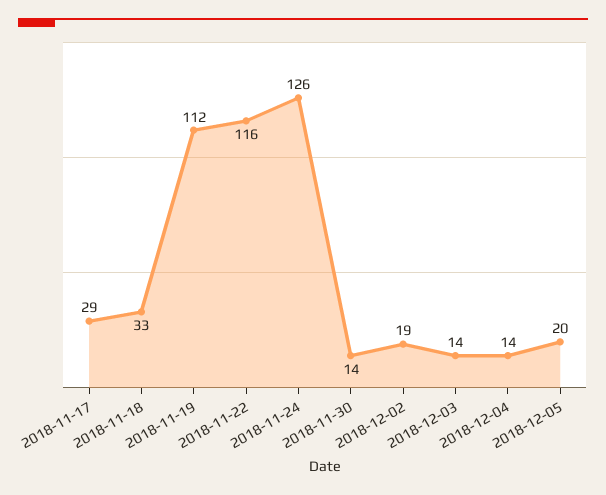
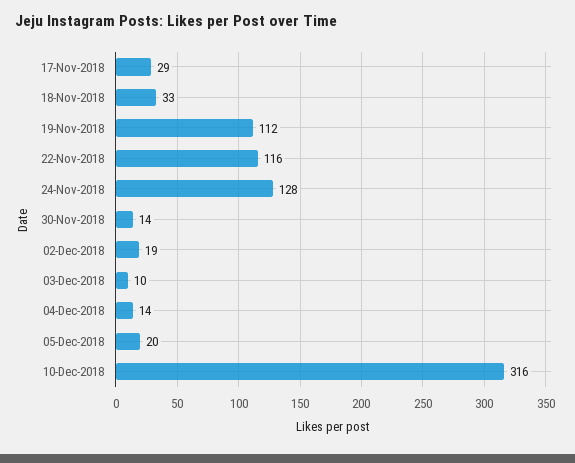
2018-11-24: 126 -> 128
2018-12-03: 14 -> 10
10-Dec-2018: none -> 316

